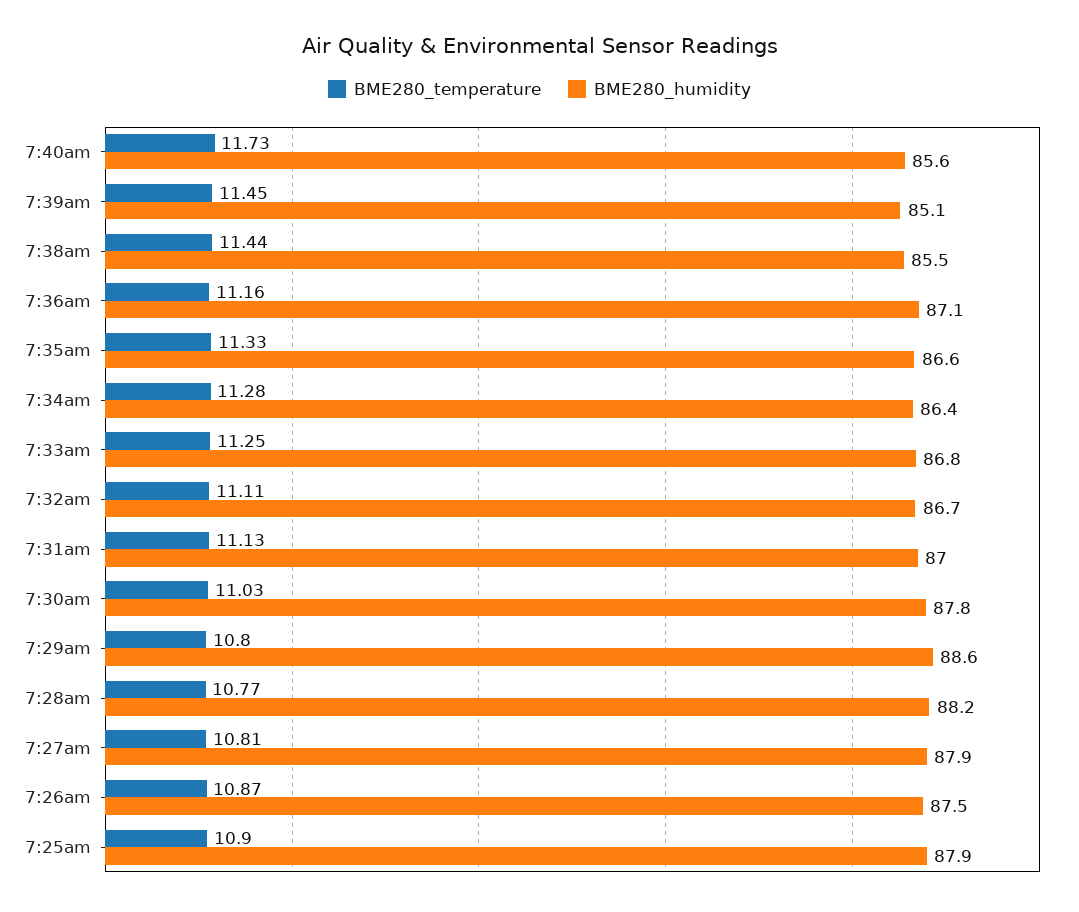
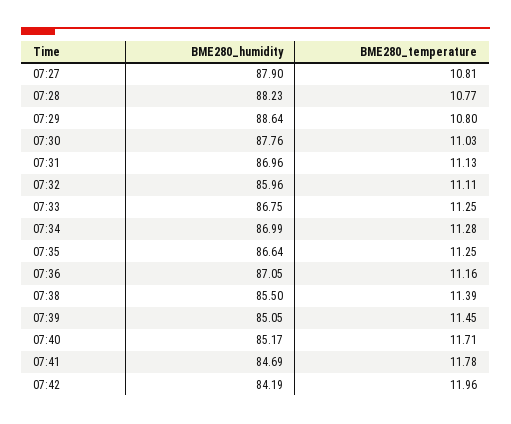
BME280_temperature, 7:40am: 11.73 -> 11.71
BME280_humidity, 7:40am: 85.6 -> 85.17
BME280_temperature, 7:38am: 11.44 -> 11.39
BME280_temperature, 7:35am: 11.33 -> 11.25
BME280_humidity, 7:34am: 86.4 -> 86.99
BME280_humidity, 7:32am: 86.7 -> 85.96
BME280_temperature, 7:26am: 10.87 -> none
BME280_humidity, 7:26am: 87.5 -> none
BME280_temperature, 7:25am: 10.9 -> none
BME280_humidity, 7:25am: 87.9 -> none
BME280_humidity, 07:41: none -> 84.69
BME280_temperature, 07:41: none -> 11.78
BME280_humidity, 07:42: none -> 84.19
BME280_temperature, 07:42: none -> 11.96

